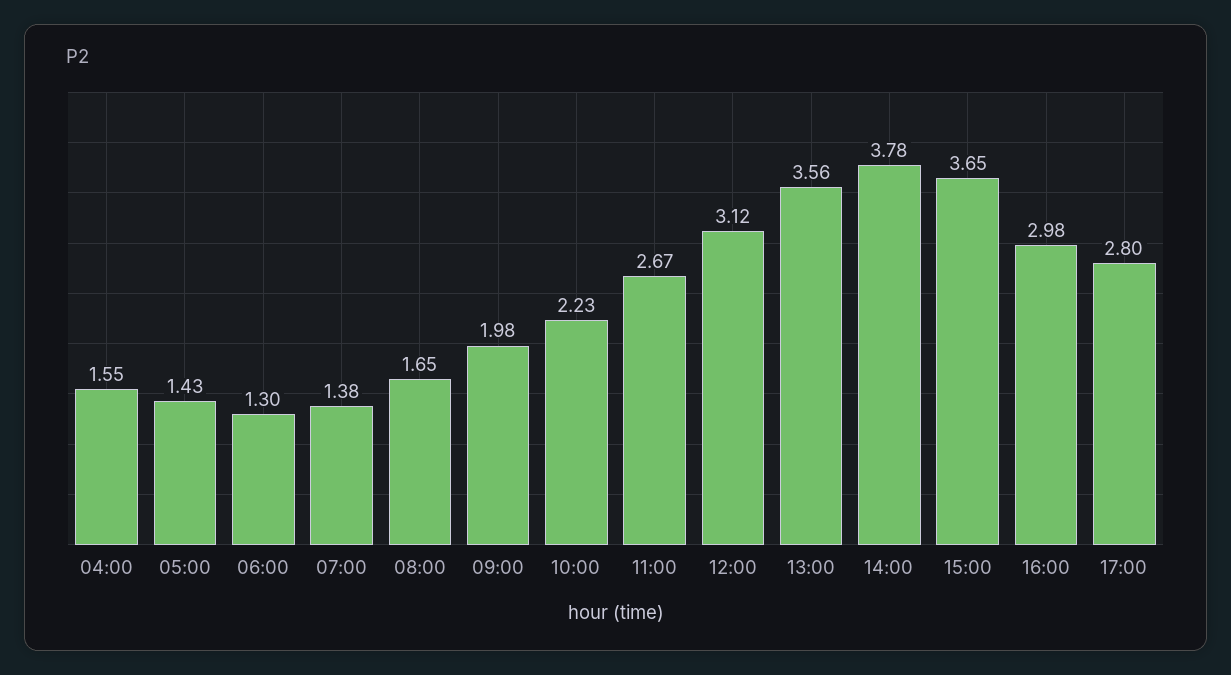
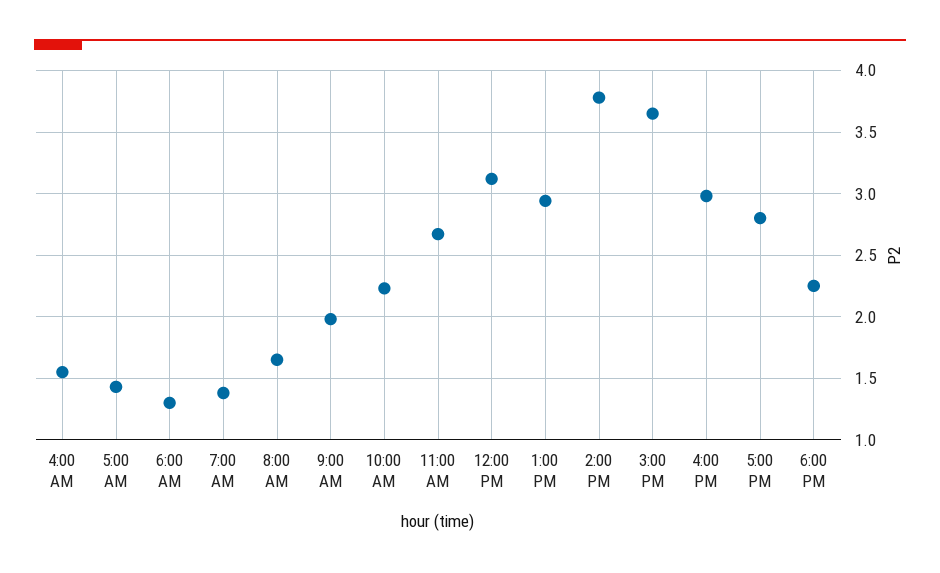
13:00: 3.56 -> 2.95
6:00 PM: none -> 2.25

